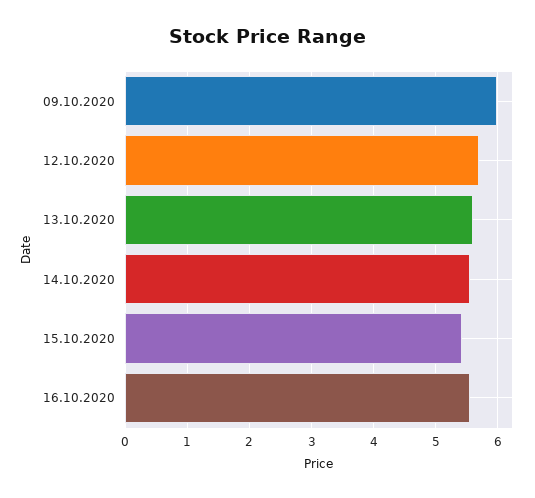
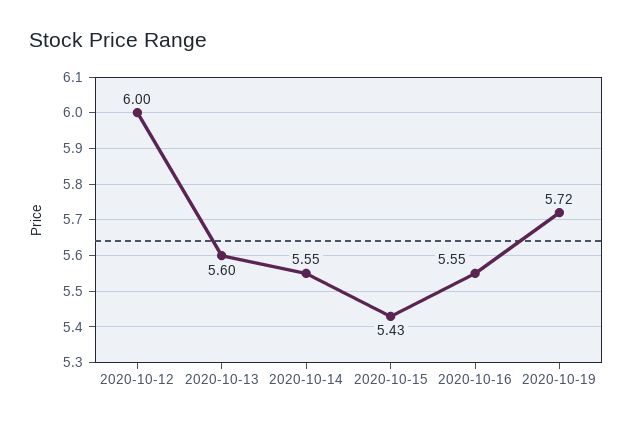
09.10.2020: 6 -> none
12.10.2020: 5.7 -> 6
2020-10-19: none -> 5.72

